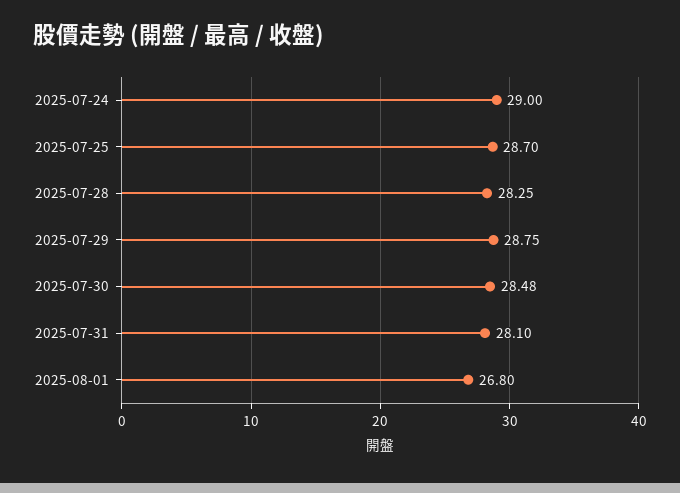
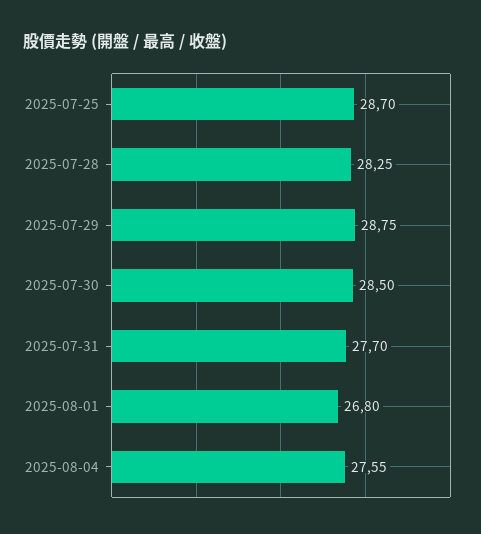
2025-07-24: 29 -> none
2025-07-30: 28.48 -> 28.5
2025-07-31: 28.1 -> 27.7
2025-08-04: none -> 27.55

